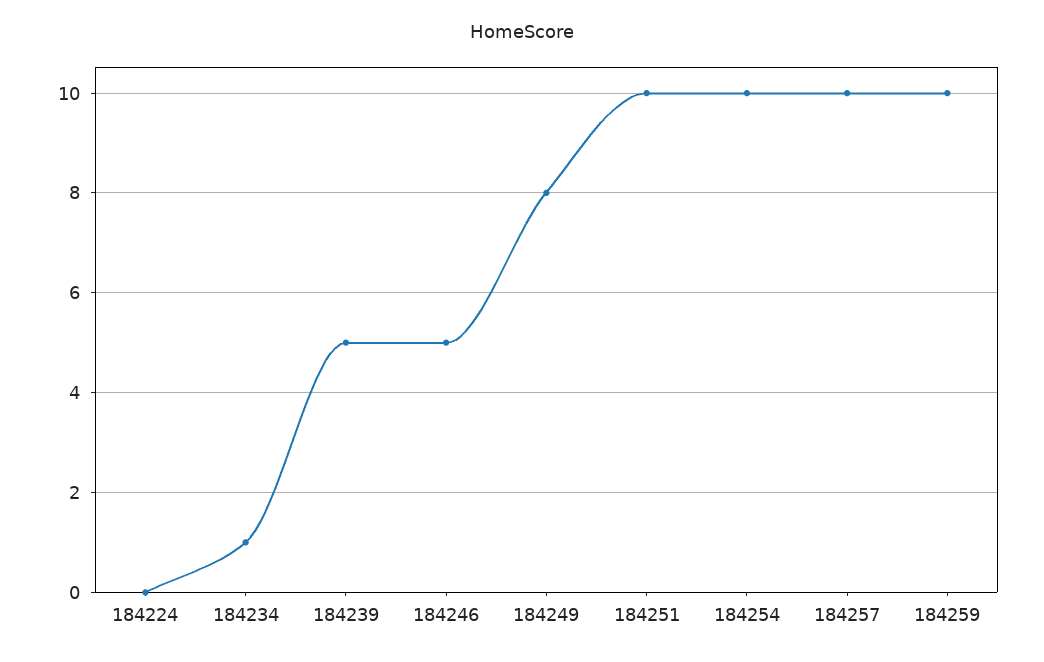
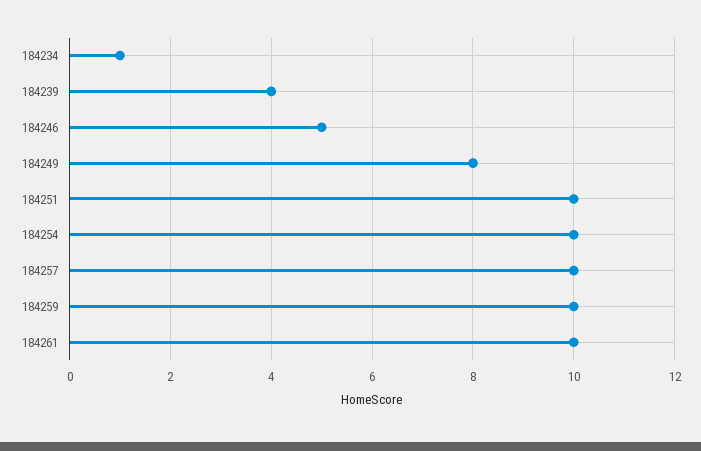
184224: 0 -> none
184239: 5 -> 4
184261: none -> 10

